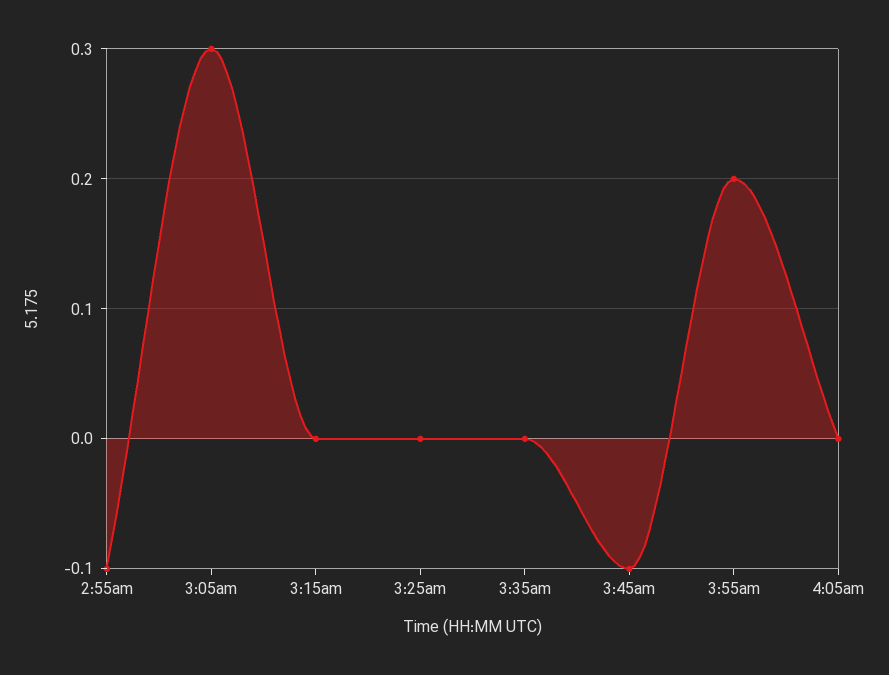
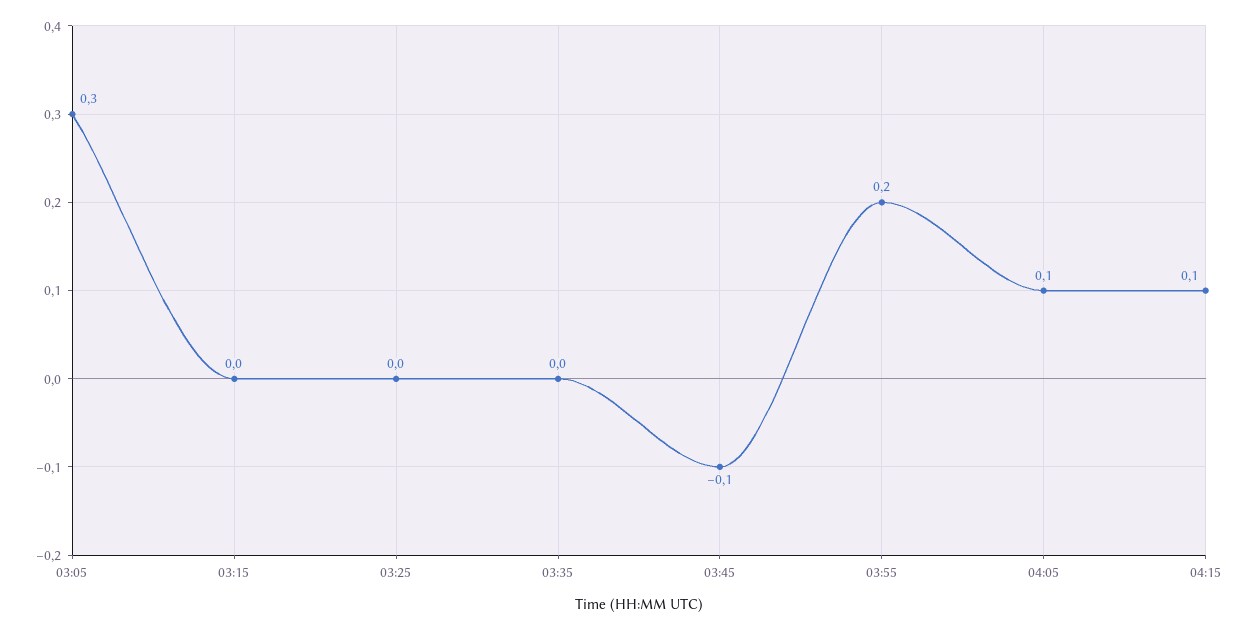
2:55am: -0.1 -> none
4:05am: 0 -> 0.1
04:15: none -> 0.1

